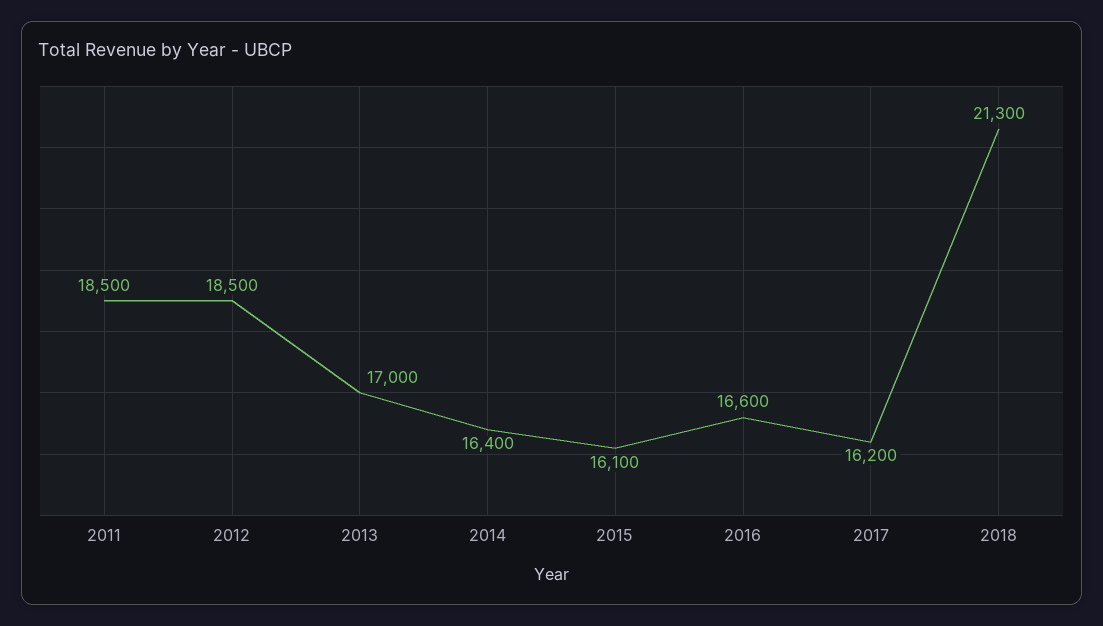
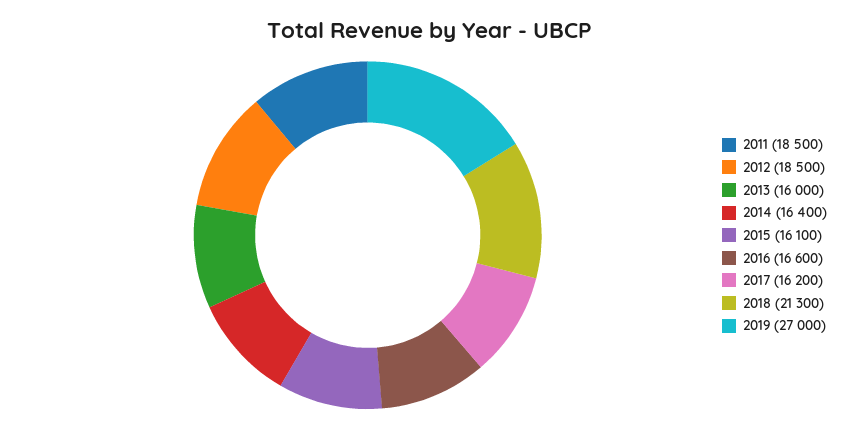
2013: 17000 -> 16000
2019: none -> 27000

